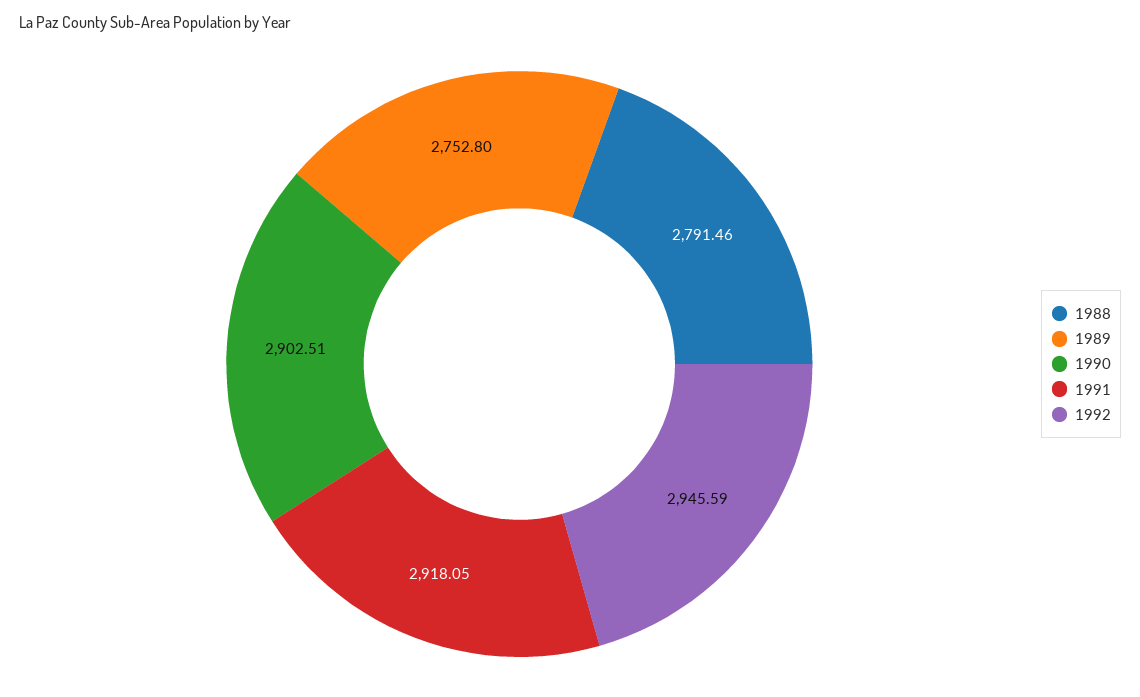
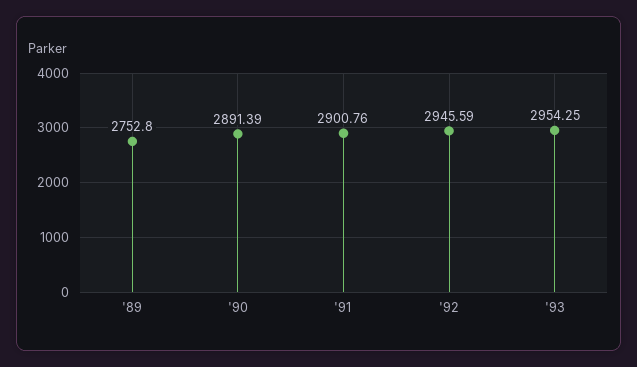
1988: 2791.46 -> none
1990: 2902.51 -> 2891.39
1991: 2918.05 -> 2900.76
'93: none -> 2954.25

